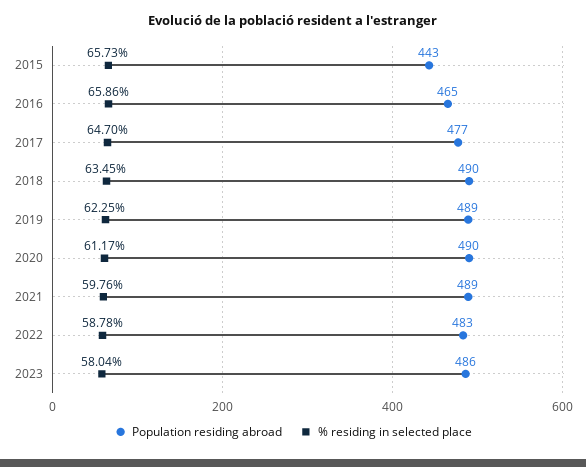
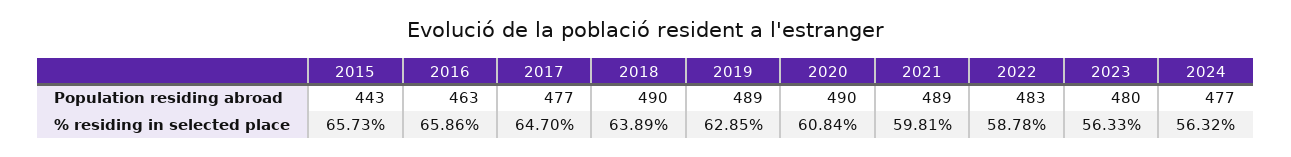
Population residing abroad, 2016: 465 -> 463
% residing in selected place, 2018: 63.45 -> 63.89
% residing in selected place, 2019: 62.25 -> 62.85
% residing in selected place, 2020: 61.17 -> 60.84
% residing in selected place, 2021: 59.76 -> 59.81
Population residing abroad, 2023: 486 -> 480
% residing in selected place, 2023: 58.04 -> 56.33
Population residing abroad, 2024: none -> 477
% residing in selected place, 2024: none -> 56.32

